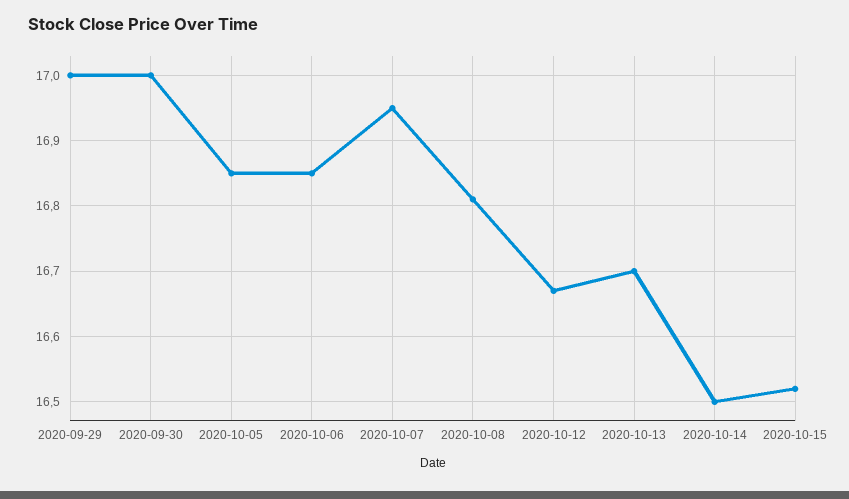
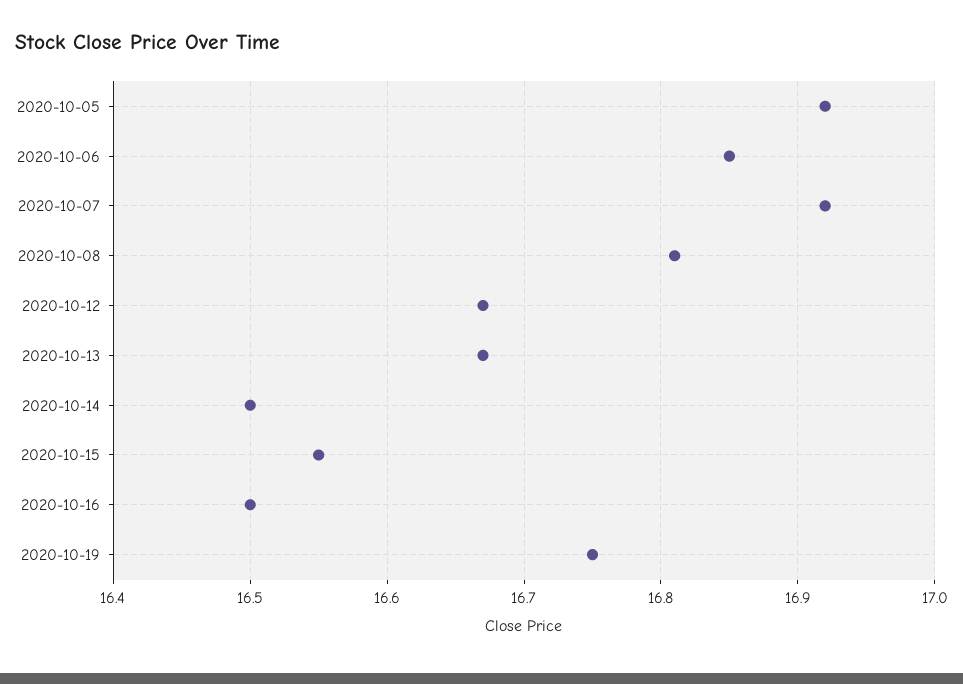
2020-09-29: 17 -> none
2020-09-30: 17 -> none
2020-10-05: 16.85 -> 16.92
2020-10-07: 16.95 -> 16.92
2020-10-13: 16.7 -> 16.67
2020-10-15: 16.52 -> 16.55
2020-10-16: none -> 16.5
2020-10-19: none -> 16.75

